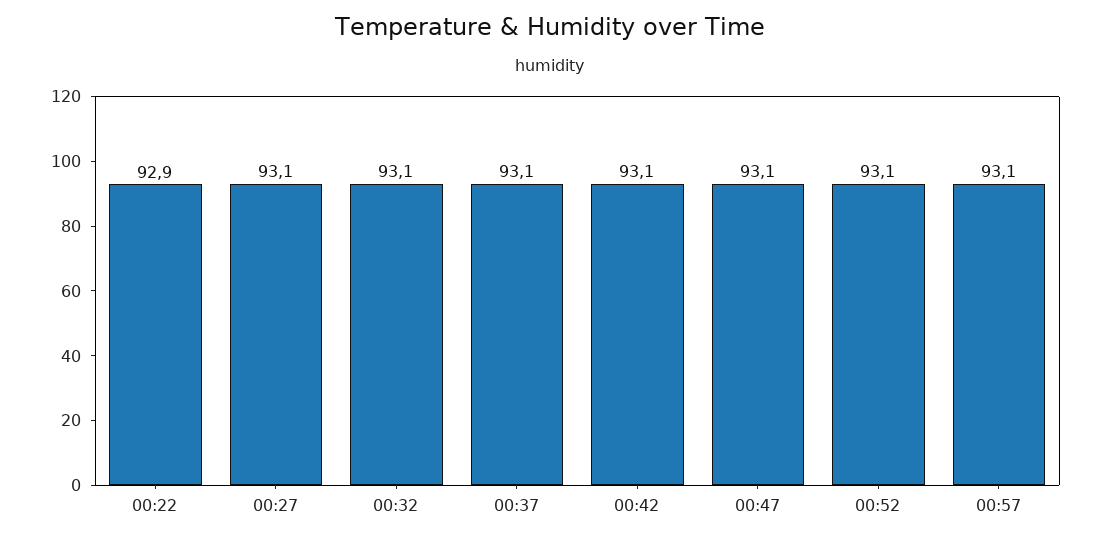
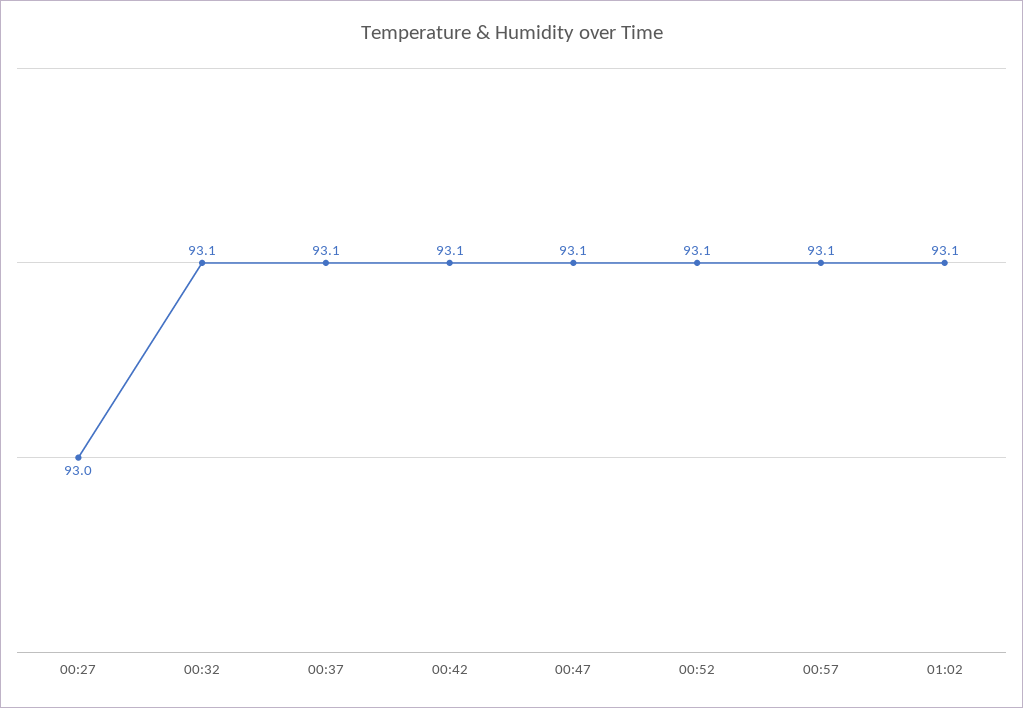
00:22: 92.9 -> none
00:27: 93.1 -> 93
01:02: none -> 93.1

